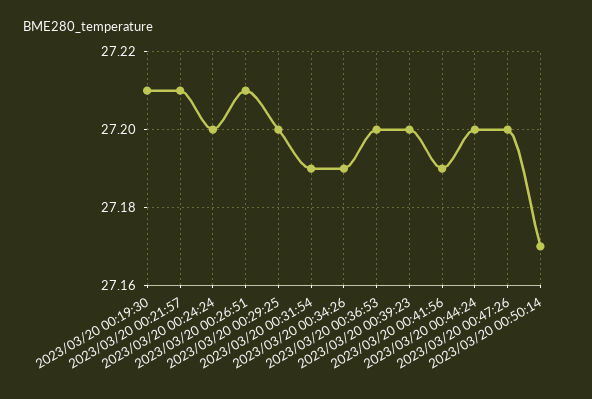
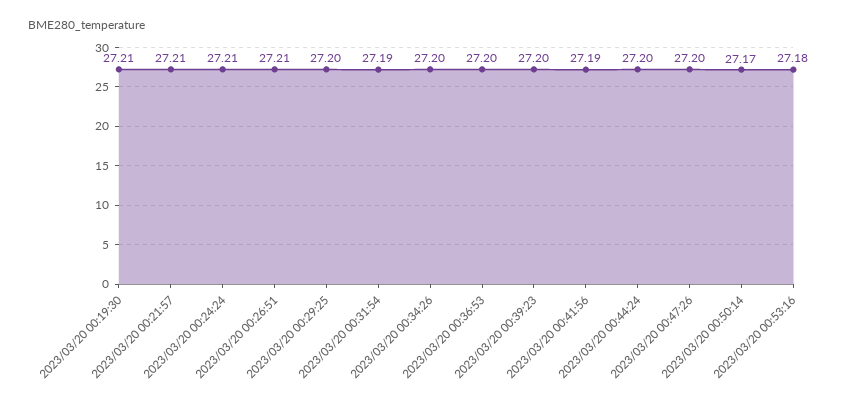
2023/03/20 00:24:24: 27.2 -> 27.21
2023/03/20 00:34:26: 27.19 -> 27.2
2023/03/20 00:53:16: none -> 27.18

